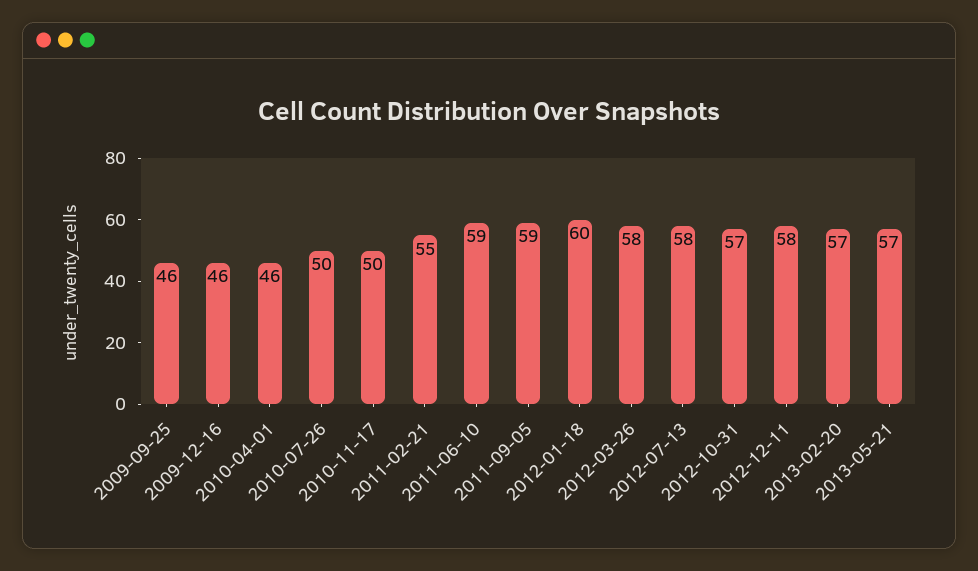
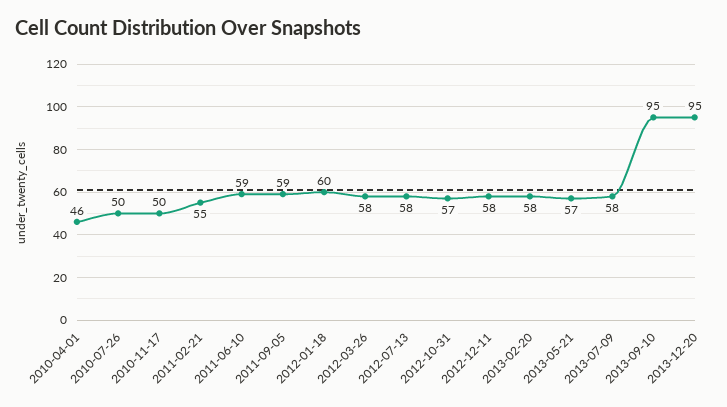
2009-09-25: 46 -> none
2009-12-16: 46 -> none
2013-02-20: 57 -> 58
2013-07-09: none -> 58
2013-09-10: none -> 95
2013-12-20: none -> 95

